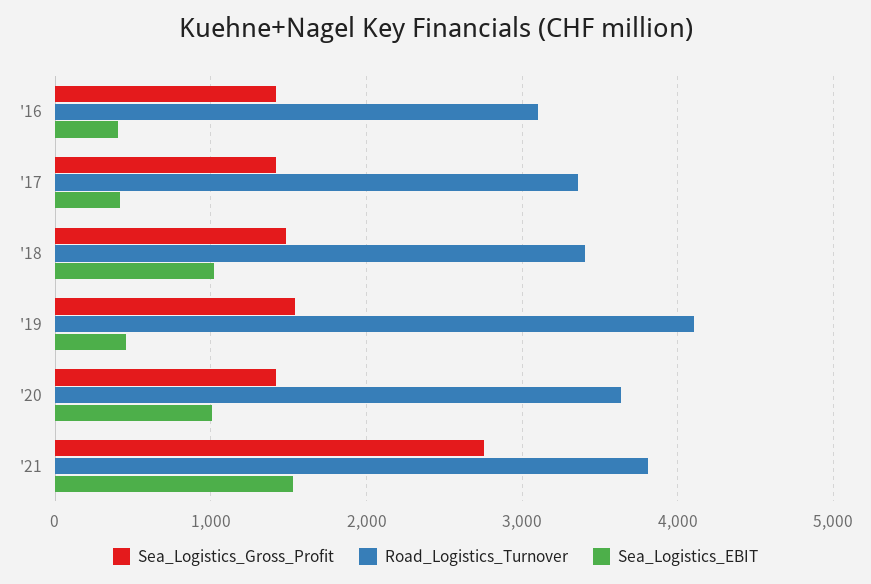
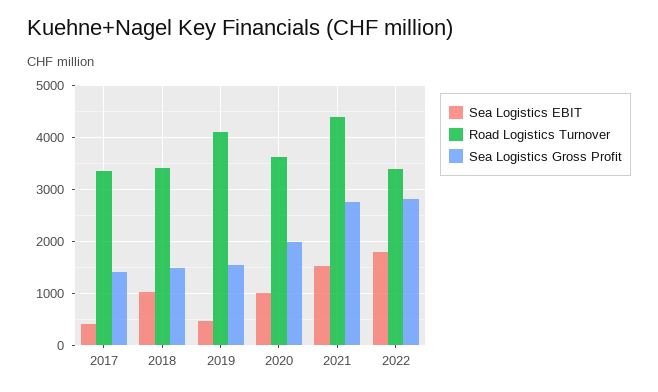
Sea_Logistics_Gross_Profit, '16: 1400 -> none
Road_Logistics_Turnover, '16: 3100 -> none
Sea_Logistics_EBIT, '16: 400 -> none
Sea_Logistics_Gross_Profit, '20: 1400 -> 2000
Road_Logistics_Turnover, '21: 3800 -> 4400
Sea_Logistics_EBIT, 2022: none -> 1800
Road_Logistics_Turnover, 2022: none -> 3400
Sea_Logistics_Gross_Profit, 2022: none -> 2800

